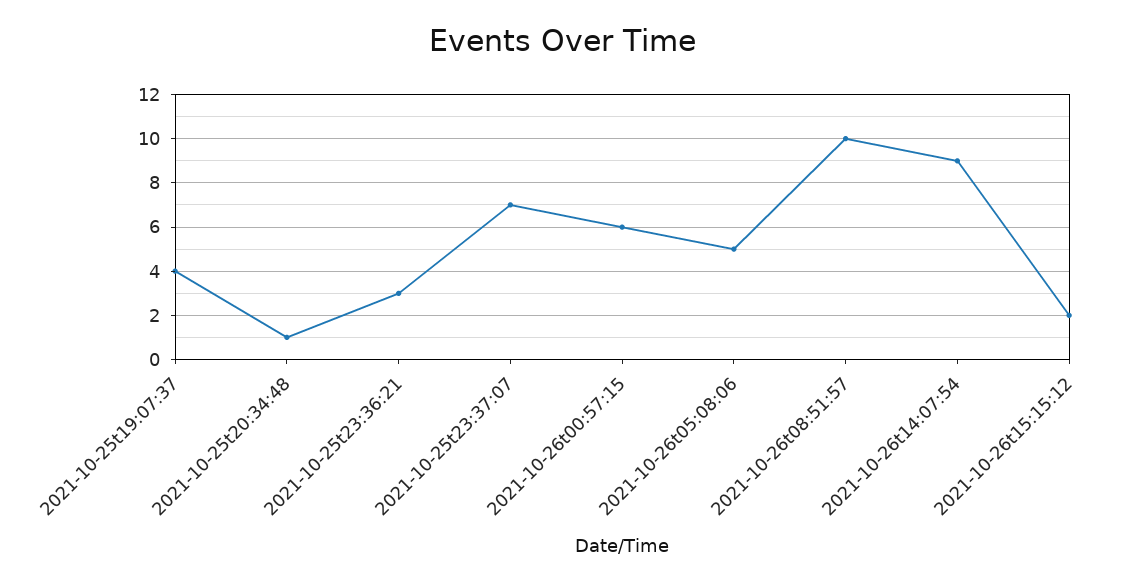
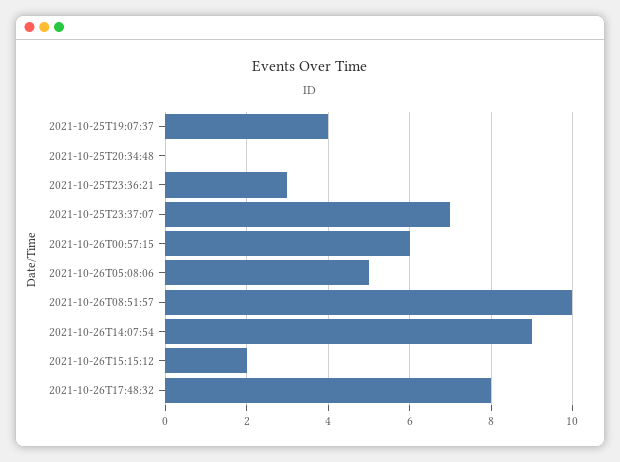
2021-10-25t20:34:48: 1 -> 0
2021-10-26T17:48:32: none -> 8

